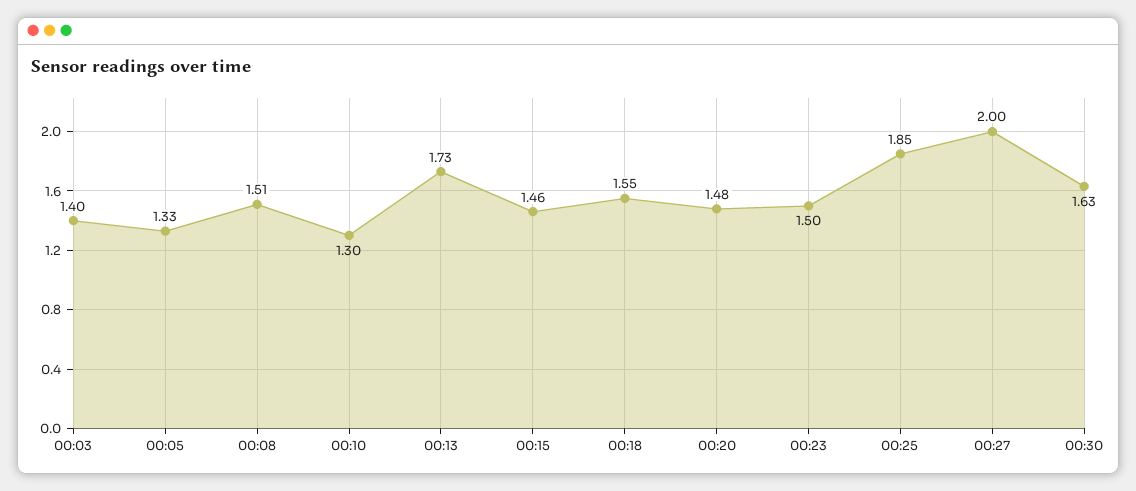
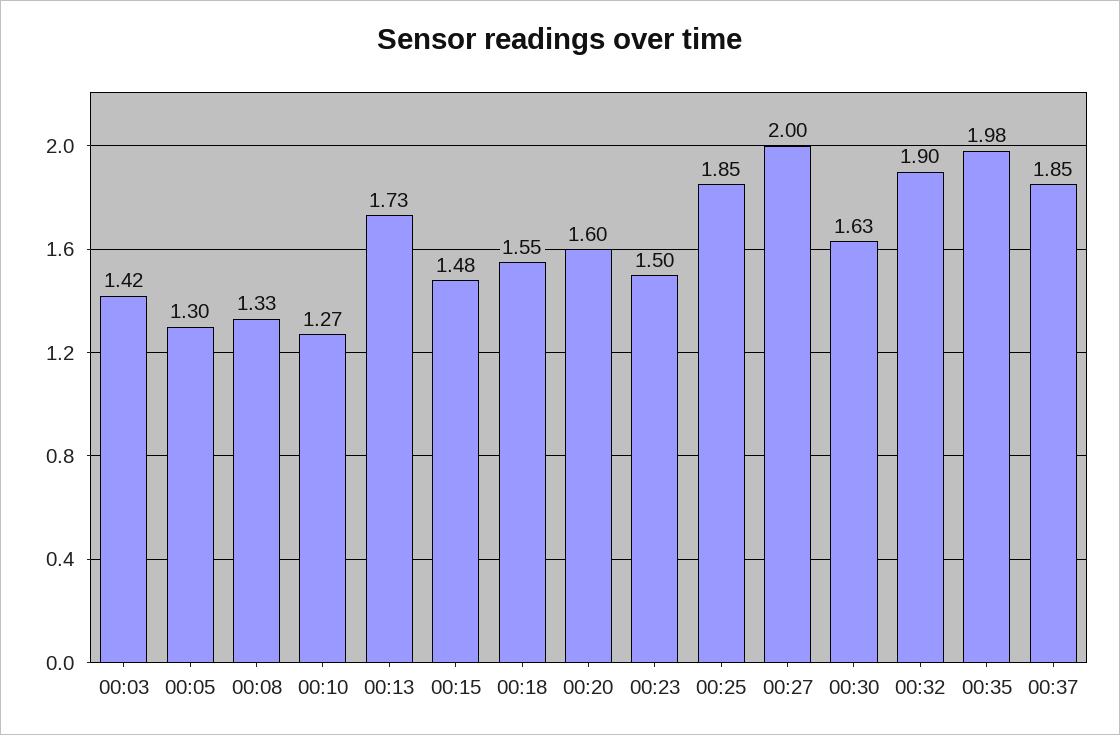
00:03: 1.4 -> 1.42
00:05: 1.33 -> 1.3
00:08: 1.51 -> 1.33
00:10: 1.3 -> 1.27
00:15: 1.46 -> 1.48
00:20: 1.48 -> 1.6
00:32: none -> 1.9
00:35: none -> 1.98
00:37: none -> 1.85

